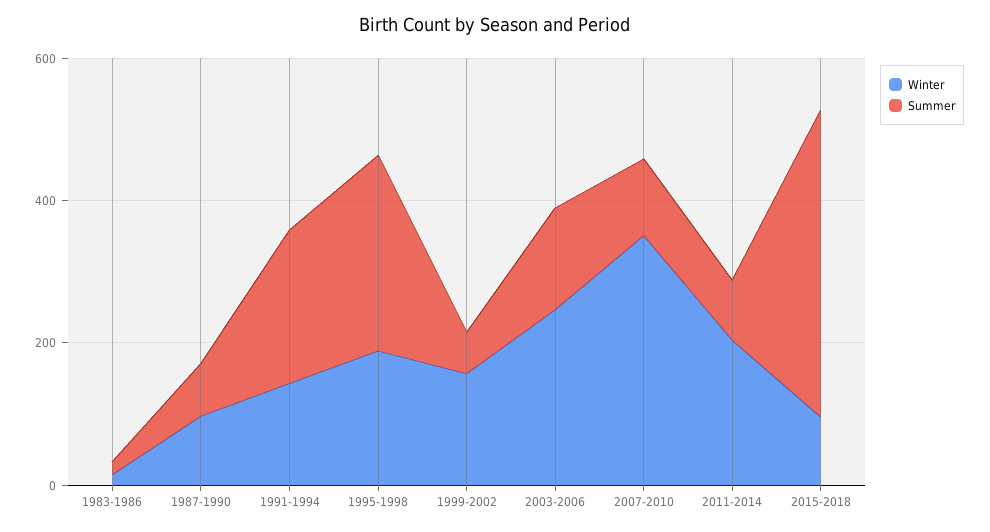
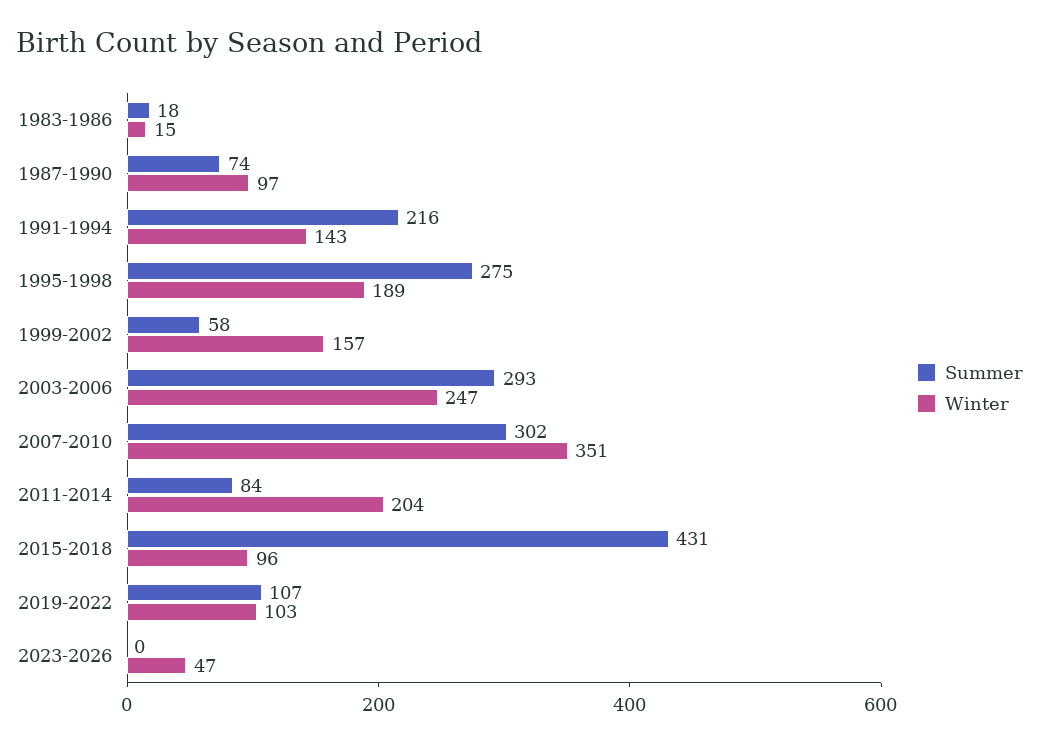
Summer, 2003-2006: 150 -> 293
Summer, 2007-2010: 100 -> 302
Summer, 2019-2022: none -> 107
Winter, 2019-2022: none -> 103
Summer, 2023-2026: none -> 0
Winter, 2023-2026: none -> 47

